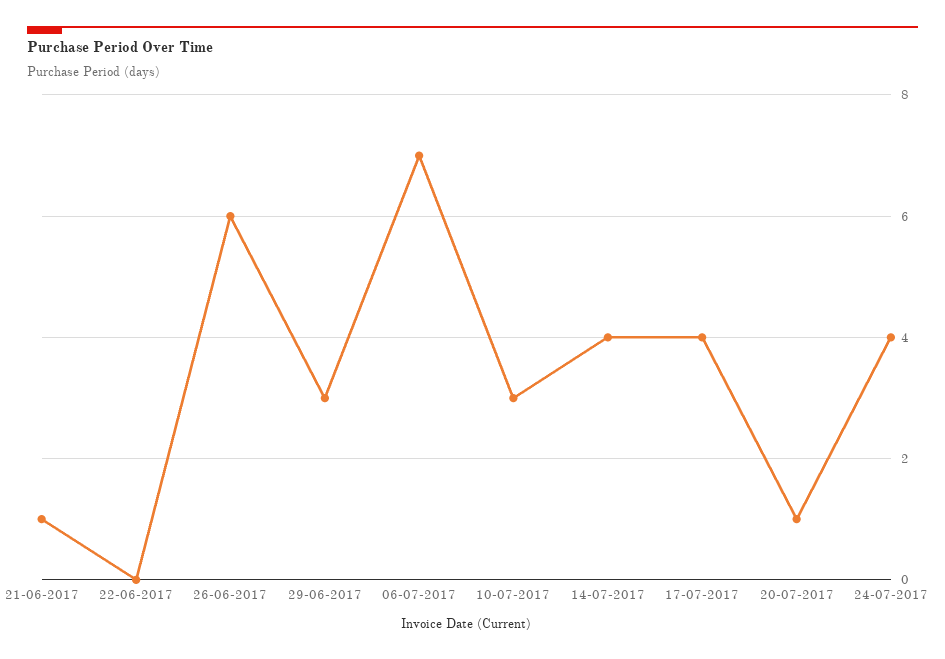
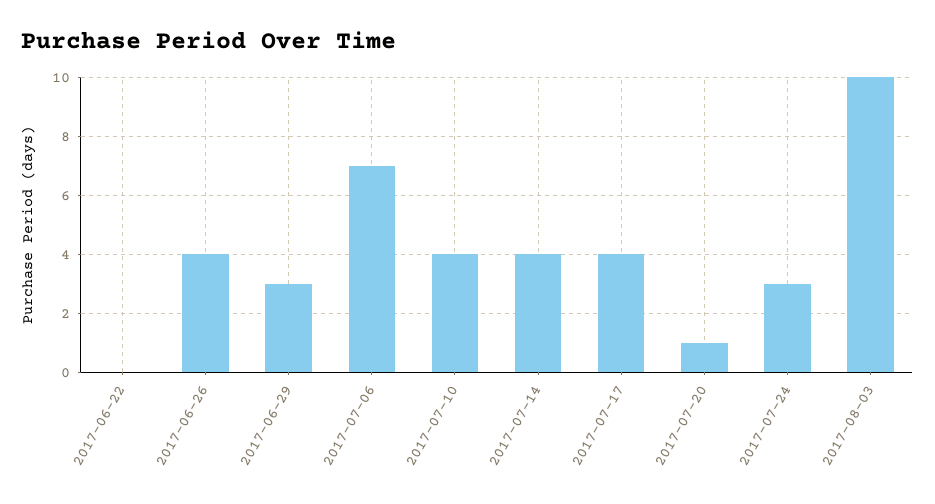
21-06-2017: 1 -> none
26-06-2017: 6 -> 4
10-07-2017: 3 -> 4
24-07-2017: 4 -> 3
2017-08-03: none -> 10

